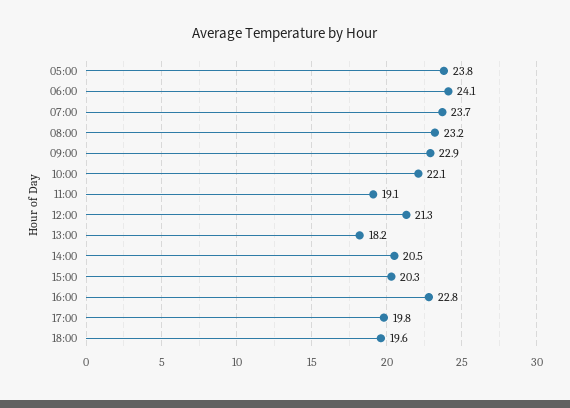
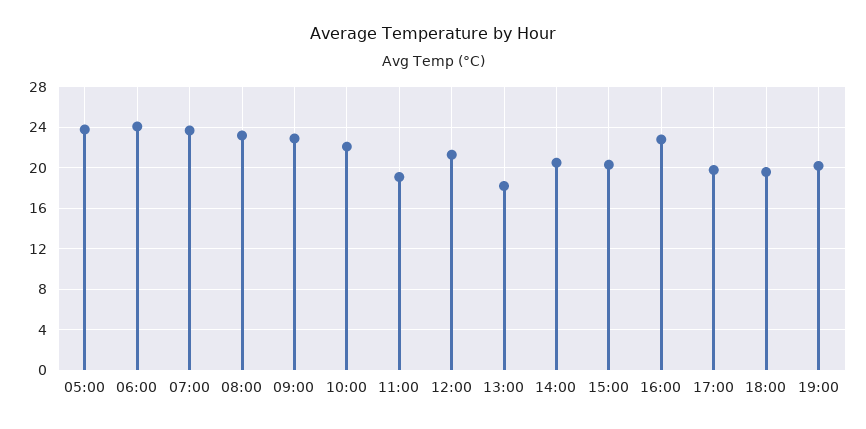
19:00: none -> 20

